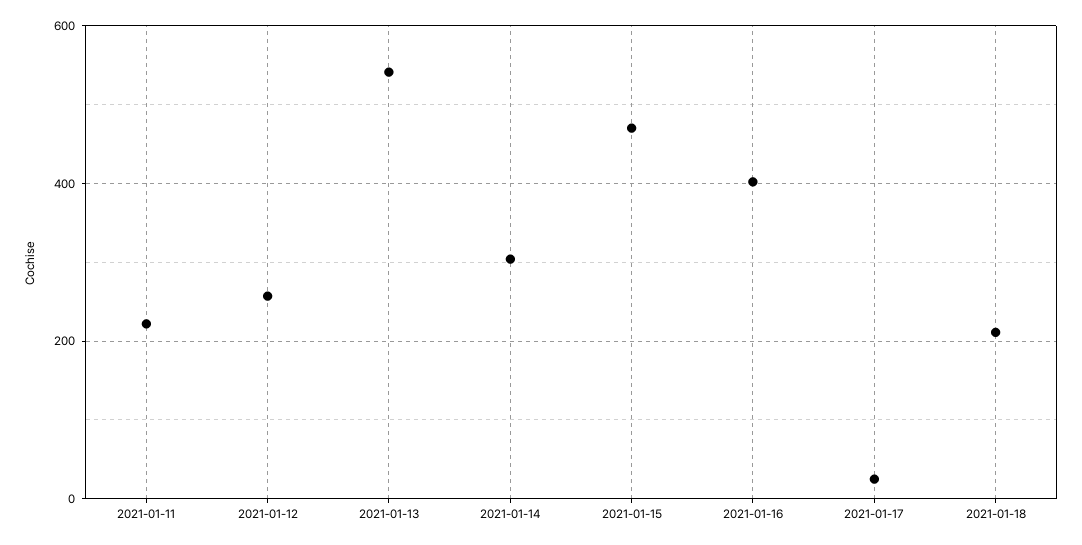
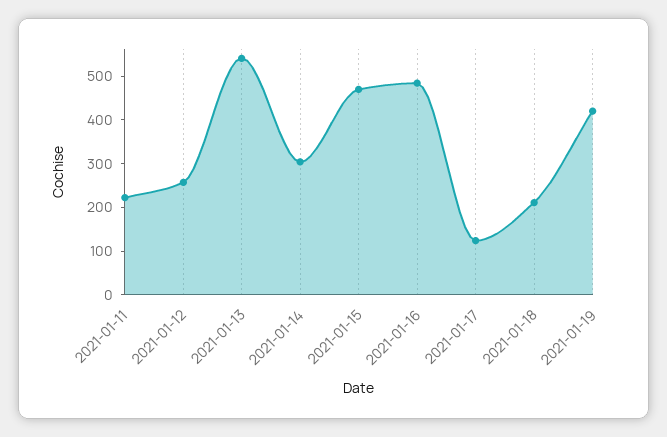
2021-01-16: 400 -> 480
2021-01-17: 20 -> 120
2021-01-19: none -> 420

